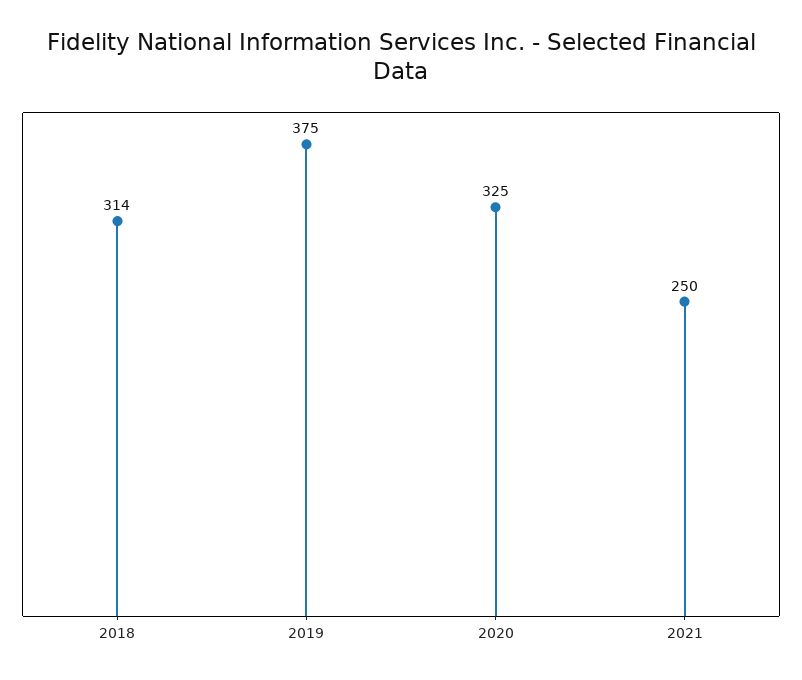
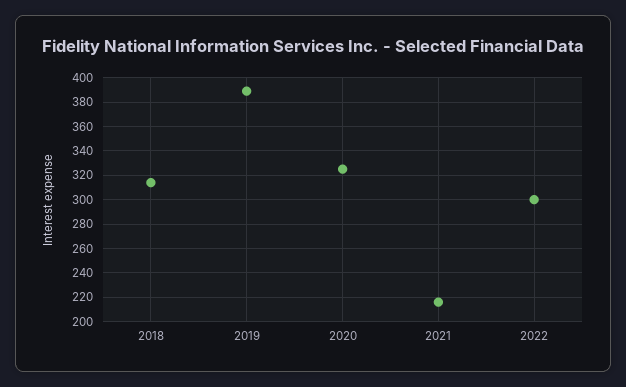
2019: 375 -> 390
2021: 250 -> 215
2022: none -> 300

